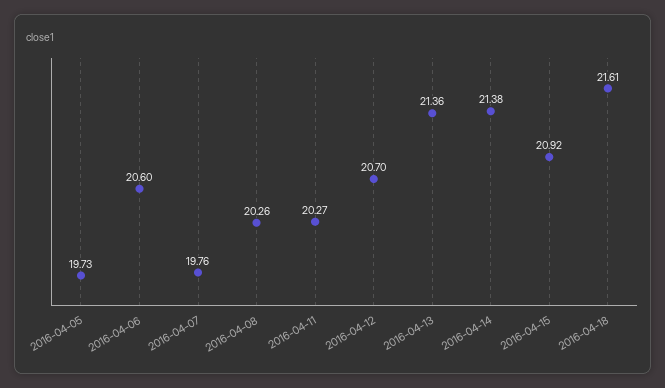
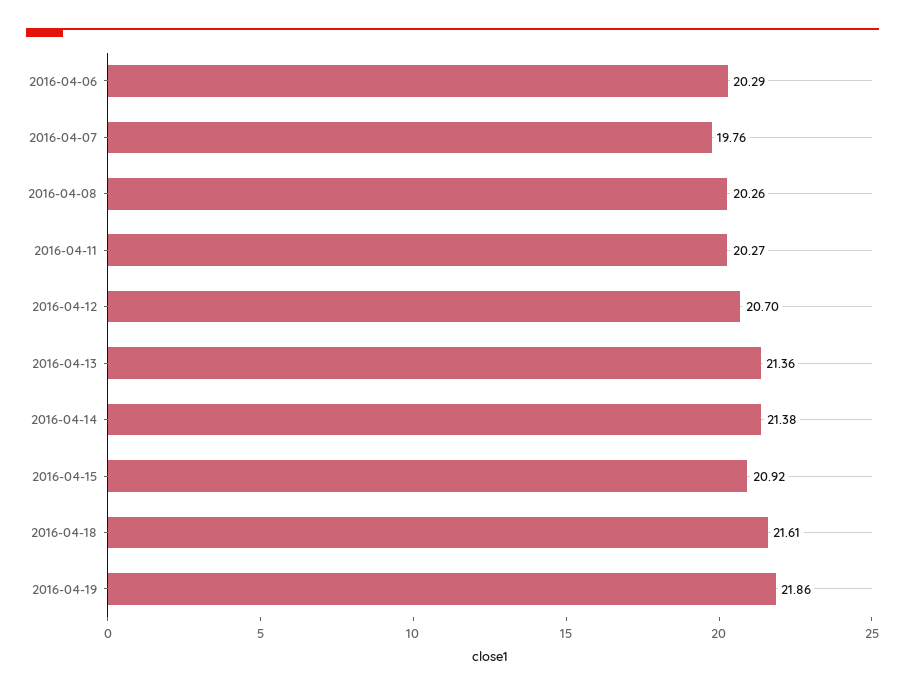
2016-04-05: 19.73 -> none
2016-04-06: 20.6 -> 20.29
2016-04-19: none -> 21.86

